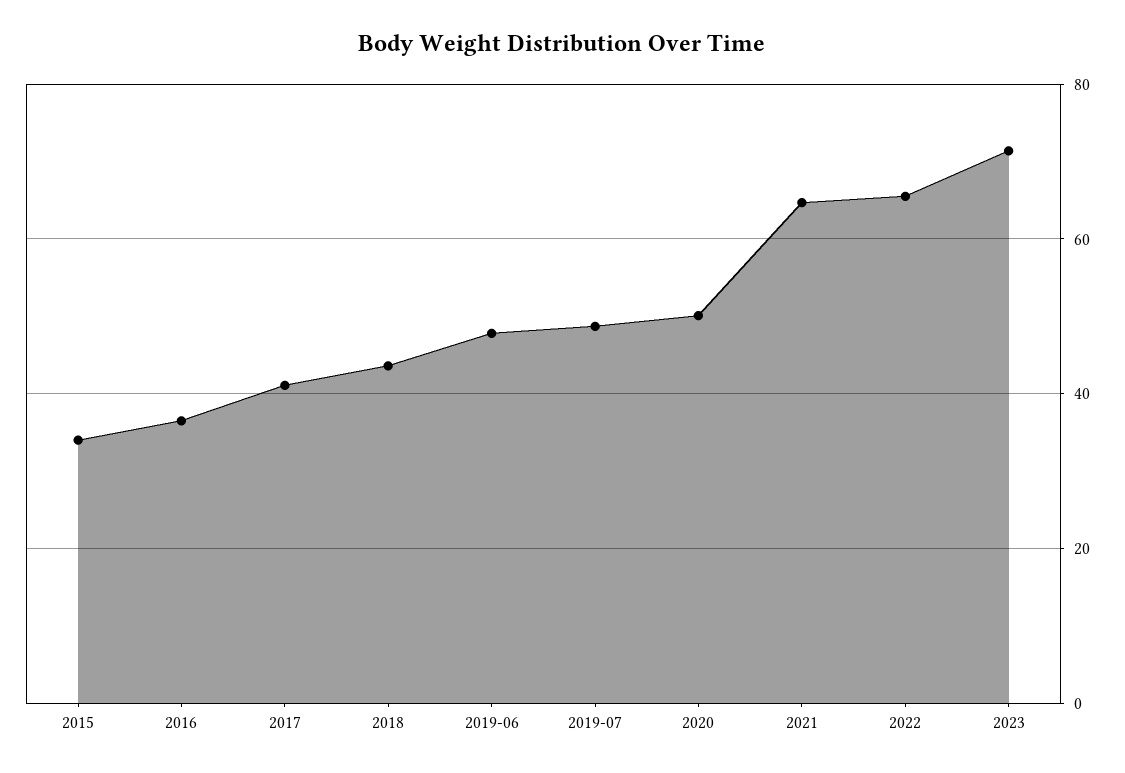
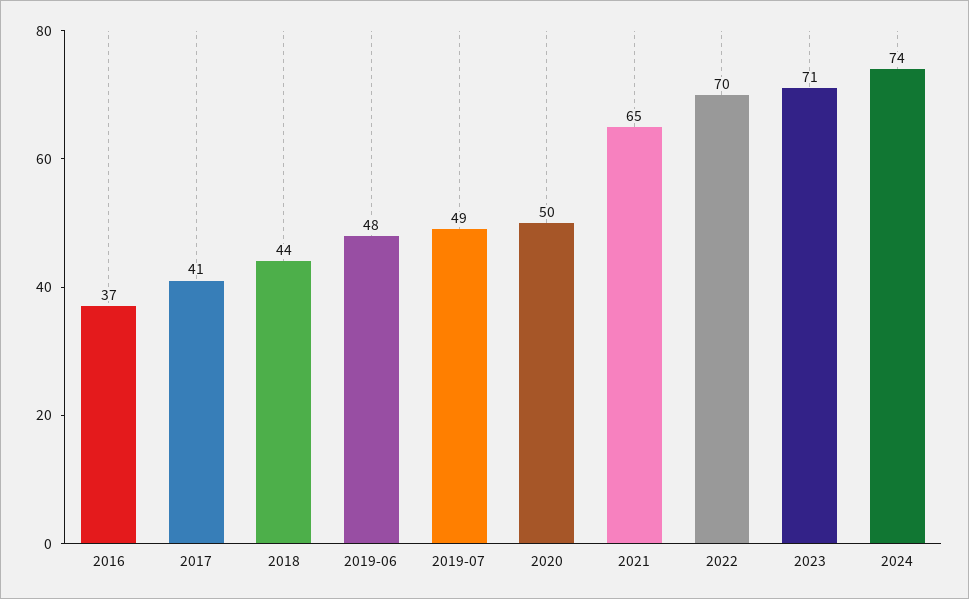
2015: 34 -> none
2022: 66 -> 70
2024: none -> 74

